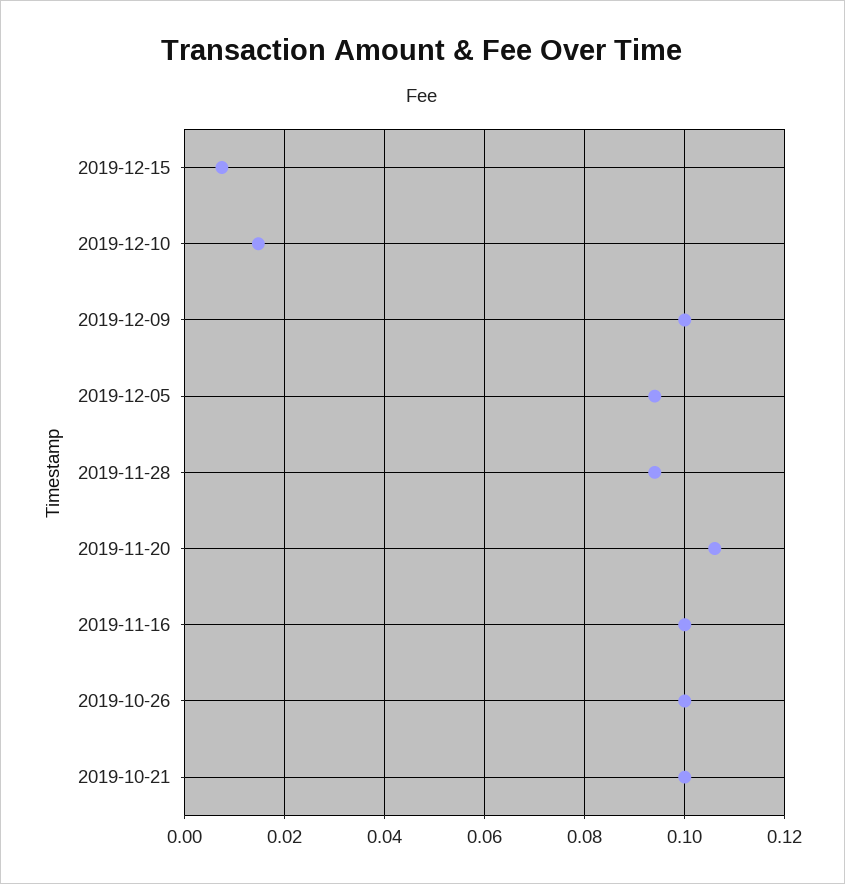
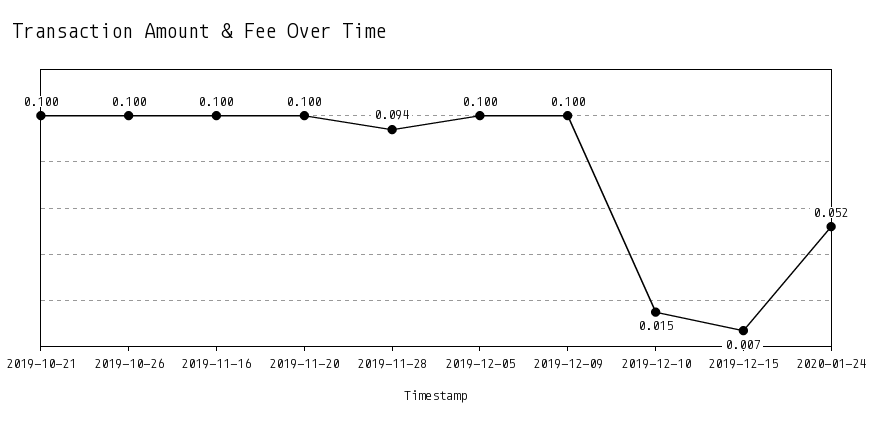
2019-12-05: 0.094 -> 0.1
2019-11-20: 0.106 -> 0.1
2020-01-24: none -> 0.052

